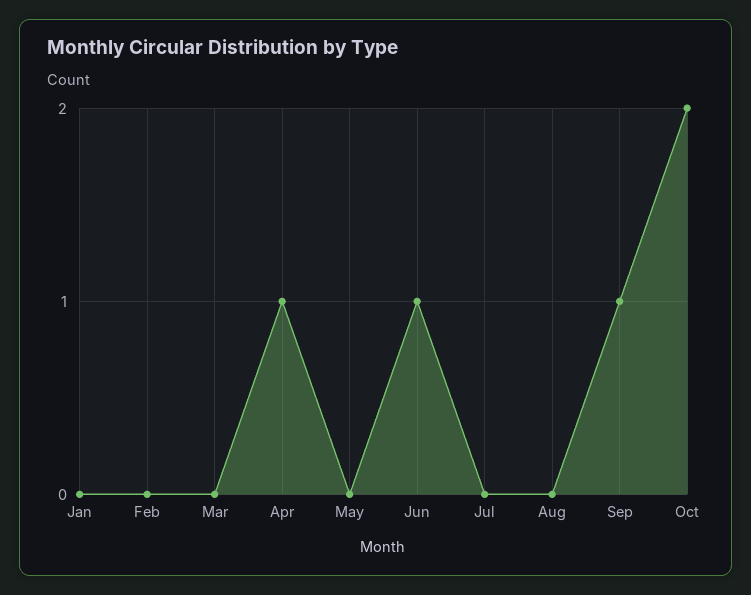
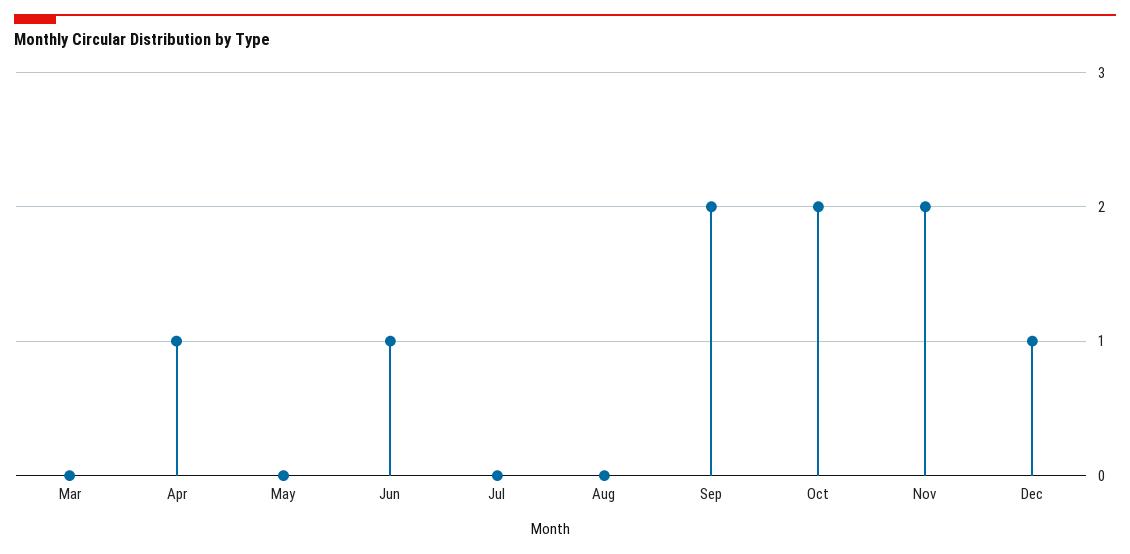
Jan: 0 -> none
Feb: 0 -> none
Sep: 1 -> 2
Nov: none -> 2
Dec: none -> 1

